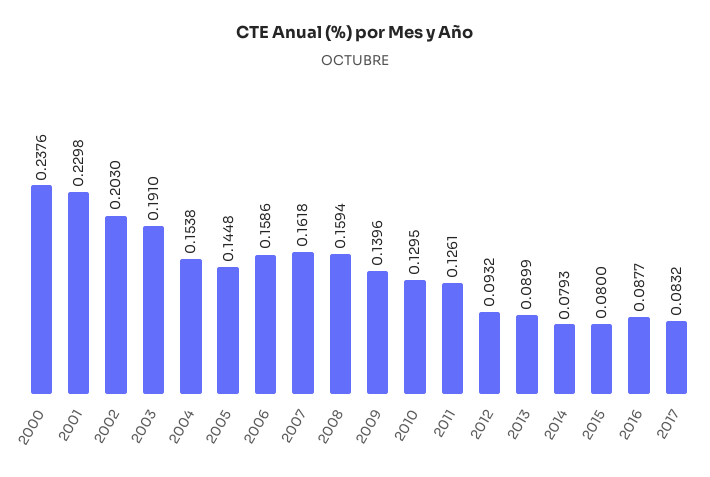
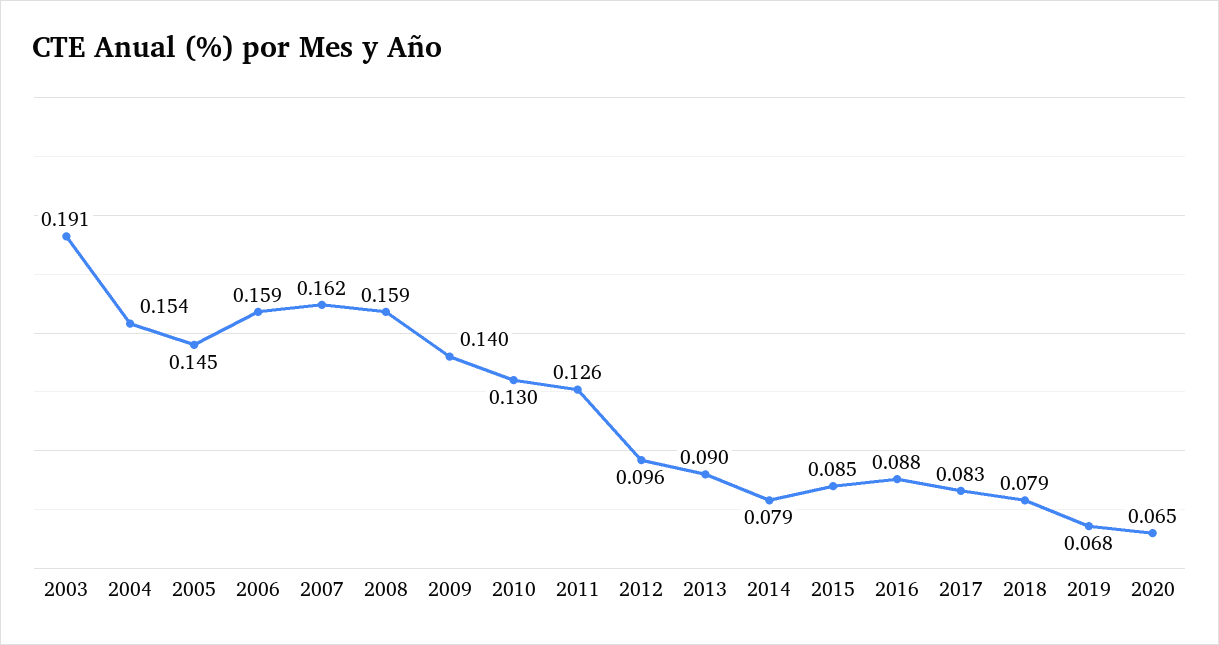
2000: 0.2376 -> none
2001: 0.2298 -> none
2002: 0.203 -> none
2012: 0.0932 -> 0.096
2015: 0.08 -> 0.085
2018: none -> 0.079
2019: none -> 0.068
2020: none -> 0.065

